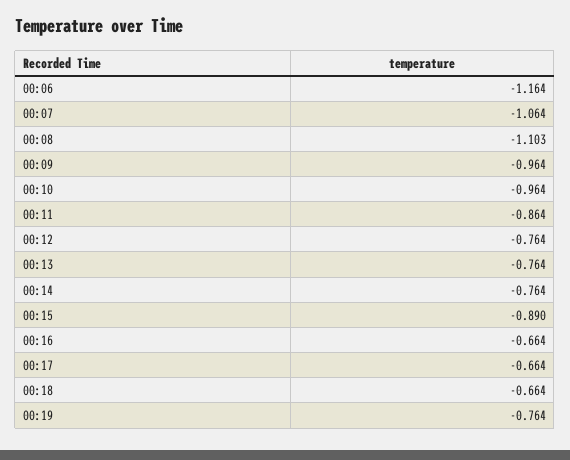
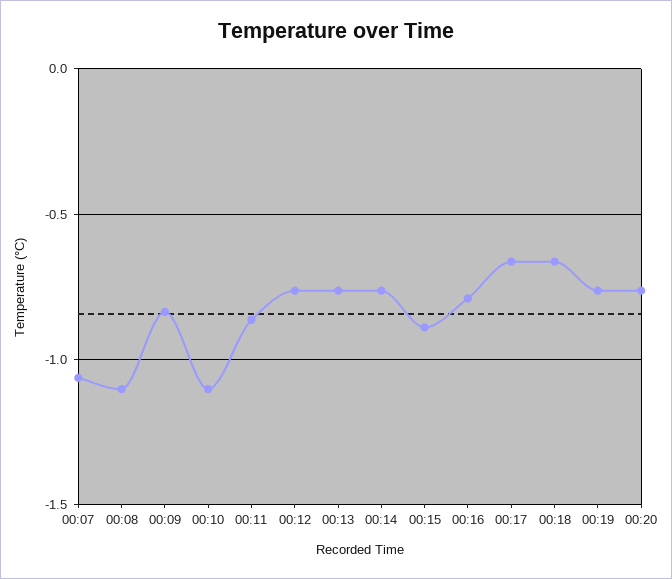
00:06: -1.164 -> none
00:09: -0.964 -> -0.85
00:10: -0.964 -> -1.1
00:16: -0.664 -> -0.8
00:20: none -> -0.75

